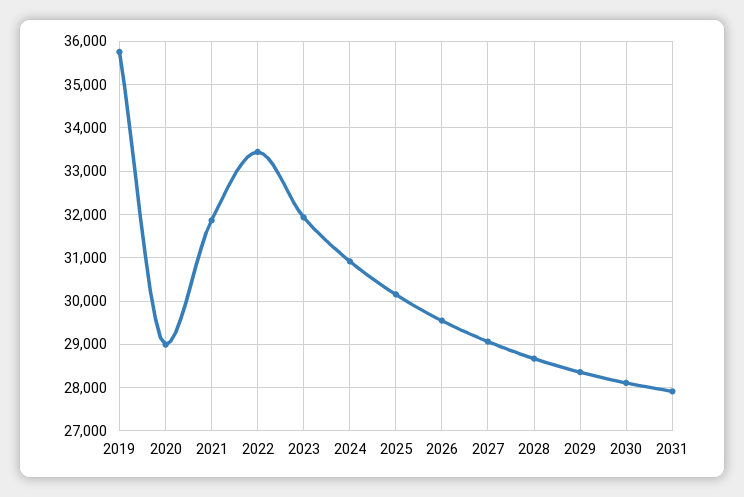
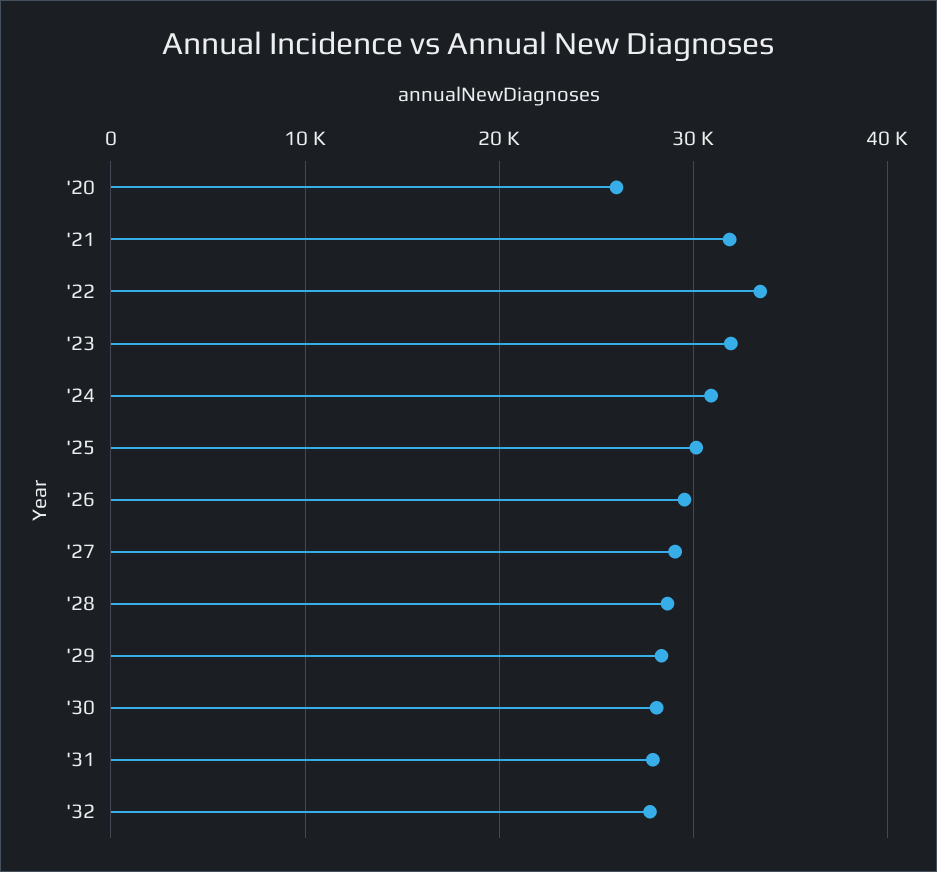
2019: 35800 -> none
2020: 29000 -> 26000
'32: none -> 28000

